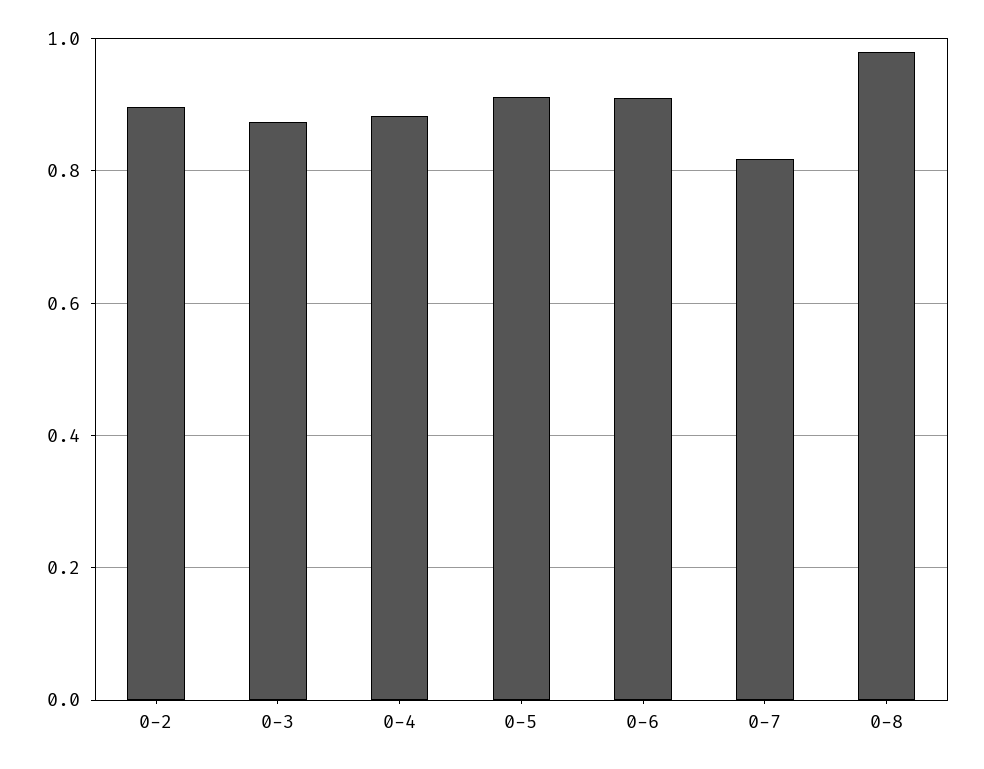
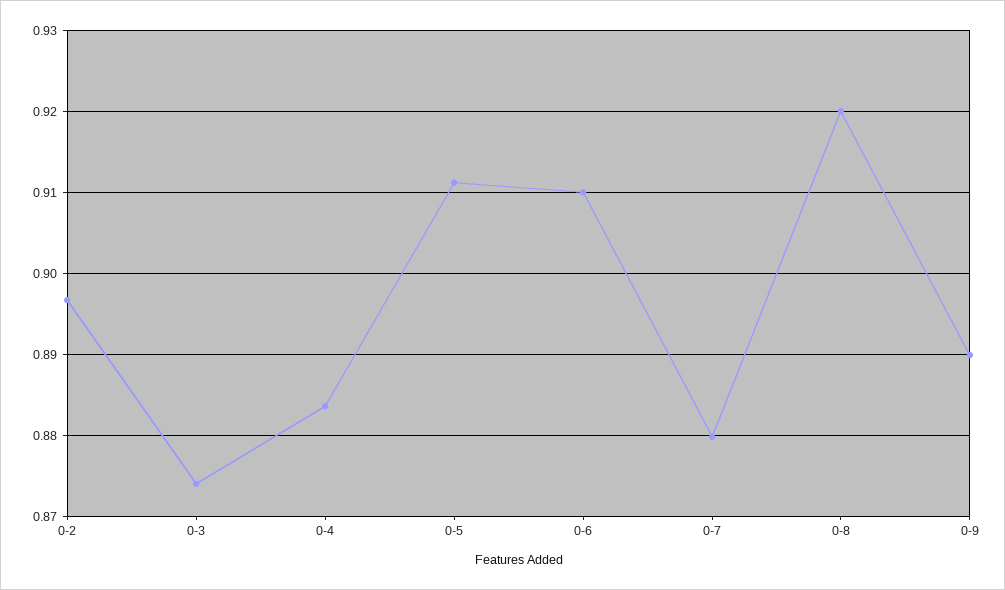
0-7: 0.82 -> 0.88
0-8: 0.98 -> 0.92
0-9: none -> 0.89

